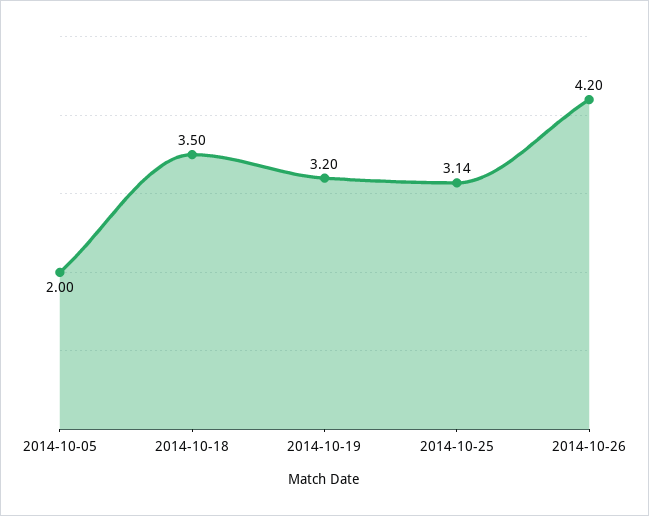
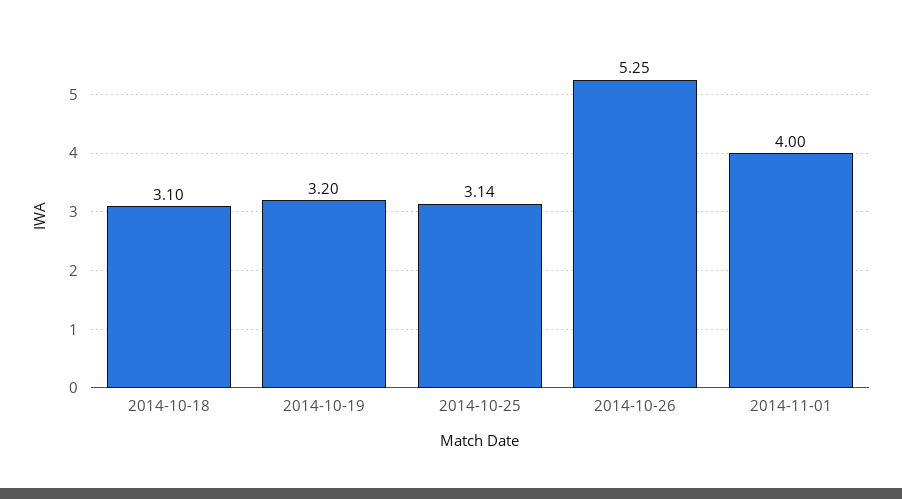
2014-10-05: 2 -> none
2014-10-18: 3.5 -> 3.1
2014-10-26: 4.2 -> 5.25
2014-11-01: none -> 4

